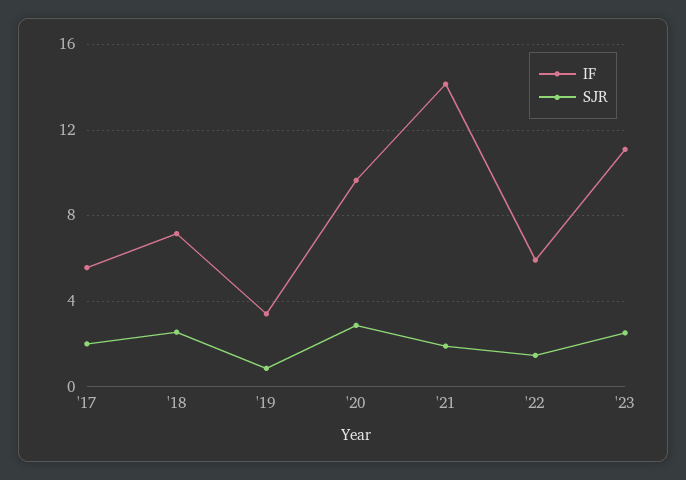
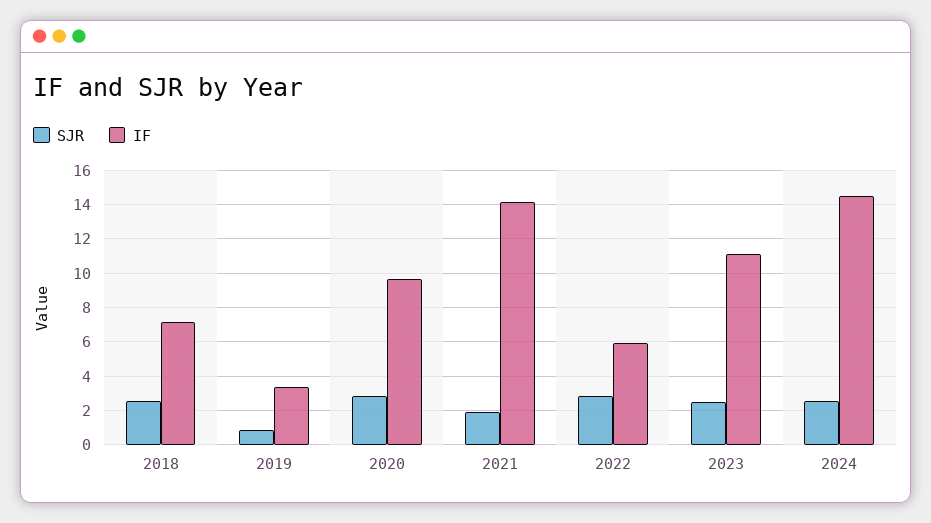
IF, '17: 5.5 -> none
SJR, '17: 2 -> none
SJR, '22: 1.5 -> 3
SJR, 2024: none -> 2.5
IF, 2024: none -> 14.5

